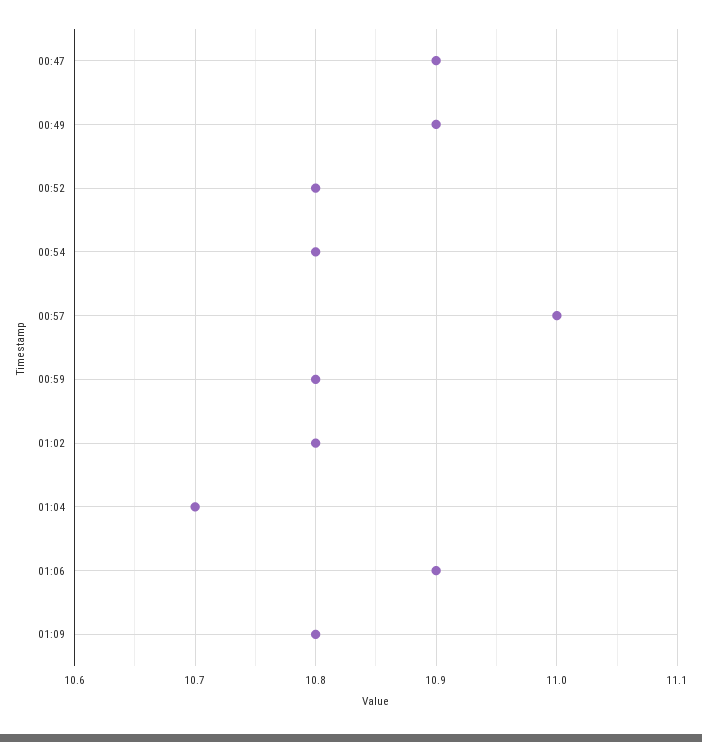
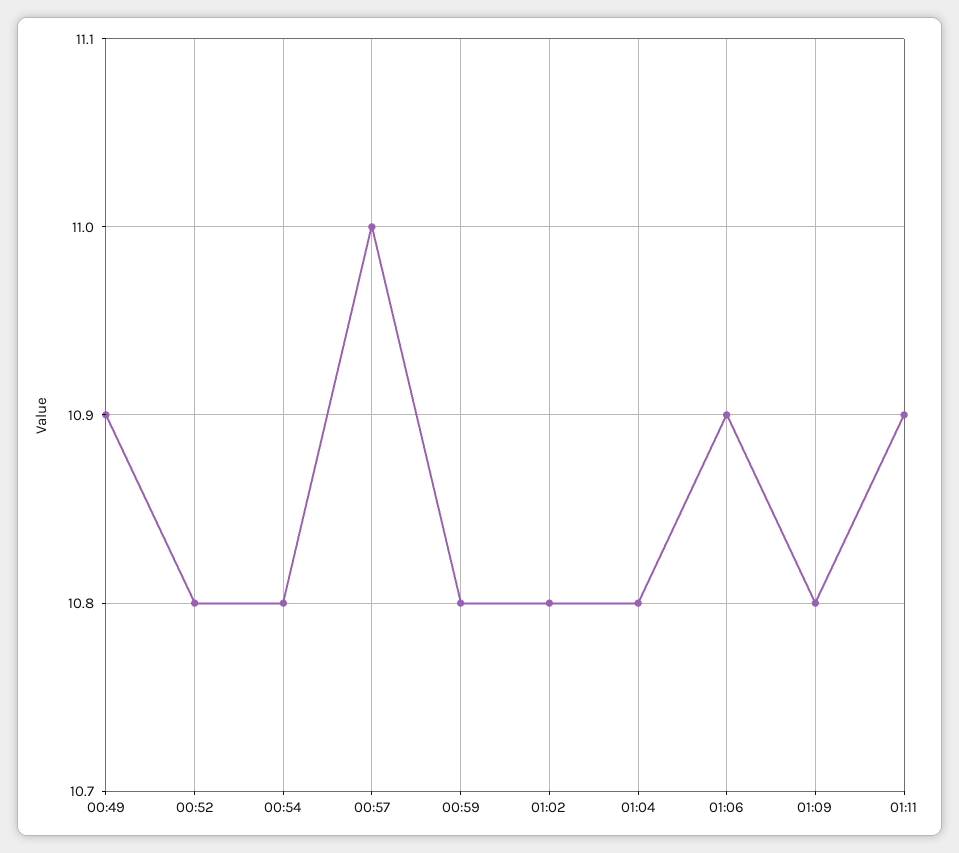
00:47: 10.9 -> none
01:04: 10.7 -> 10.8
01:11: none -> 10.9

